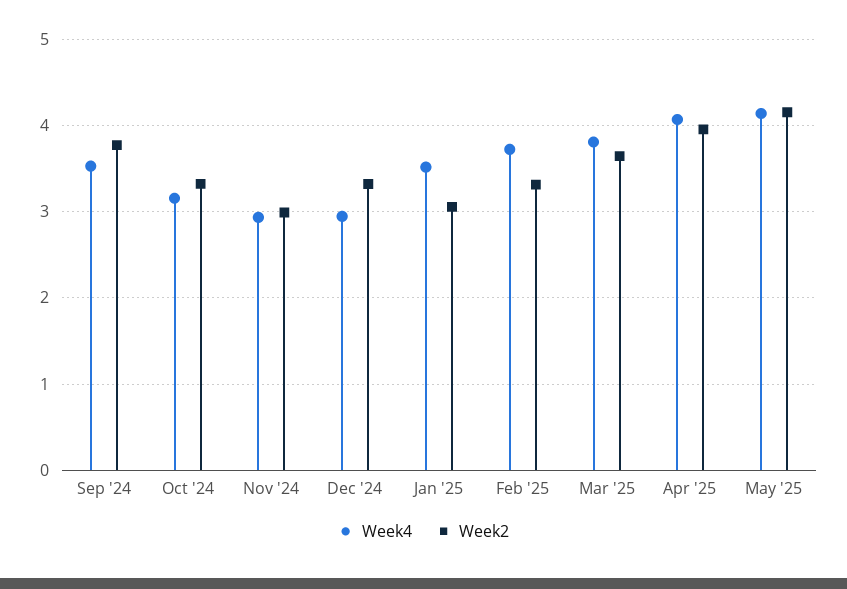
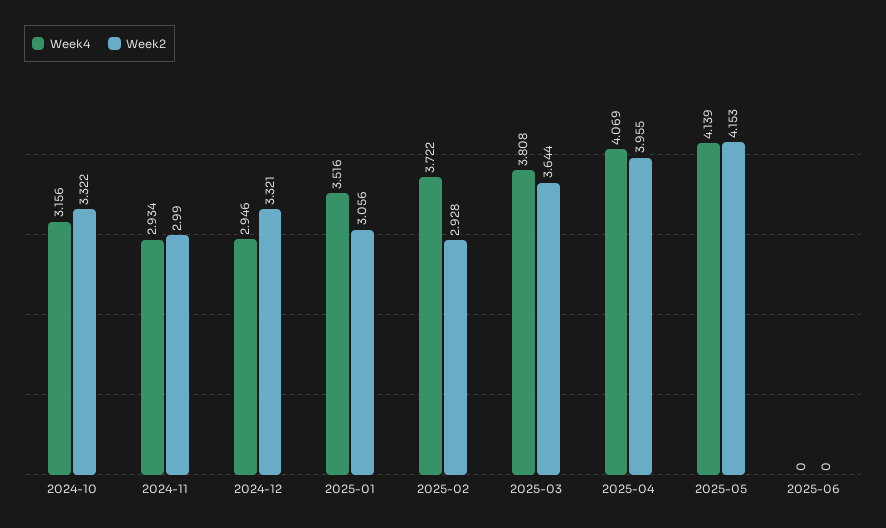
Week4, Sep '24: 3.5 -> none
Week2, Sep '24: 3.8 -> none
Week2, Feb '25: 3.3 -> 2.928
Week4, 2025-06: none -> 0
Week2, 2025-06: none -> 0

